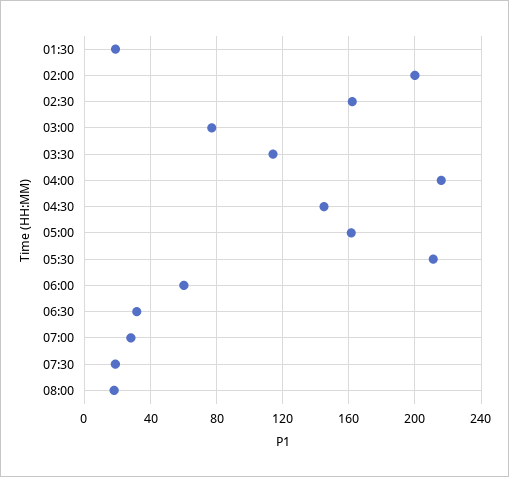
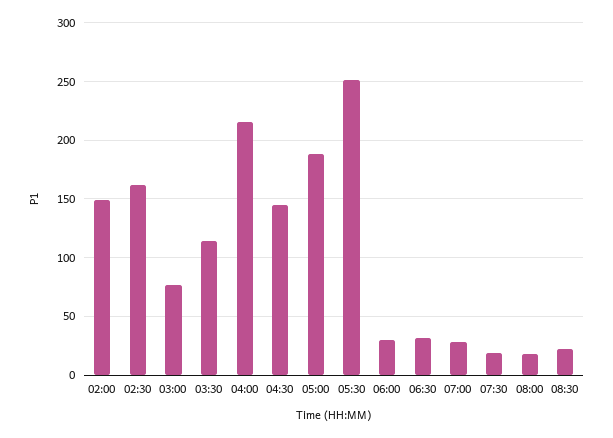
01:30: 20 -> none
02:00: 200 -> 150
05:00: 160 -> 190
05:30: 210 -> 250
06:00: 60 -> 30
08:30: none -> 20

